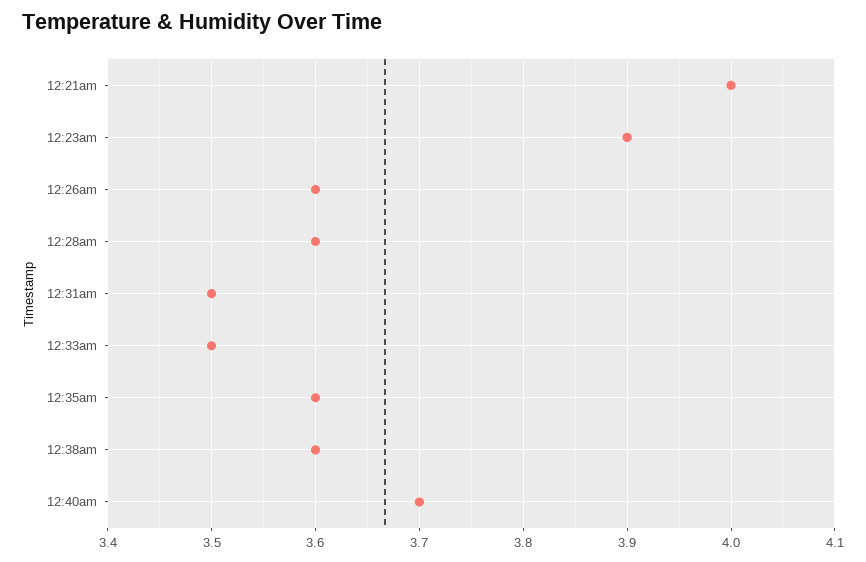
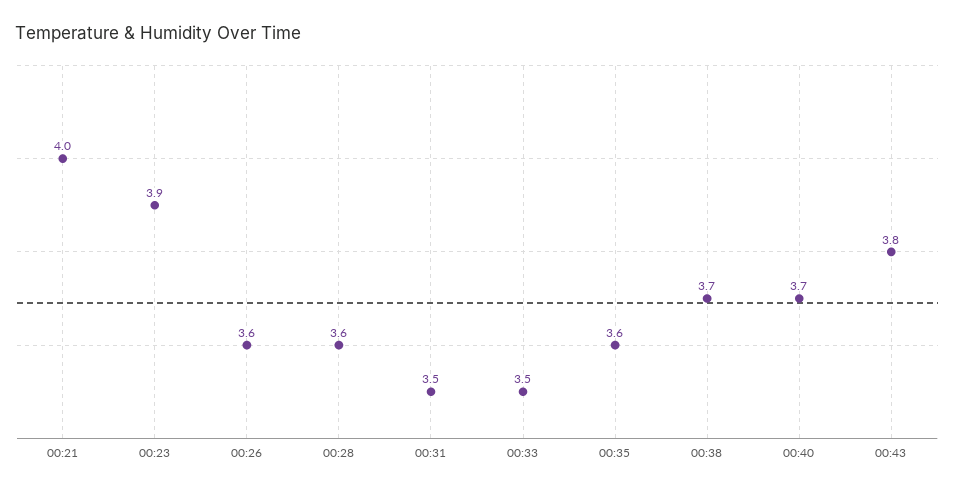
12:38am: 3.6 -> 3.7
00:43: none -> 3.8

